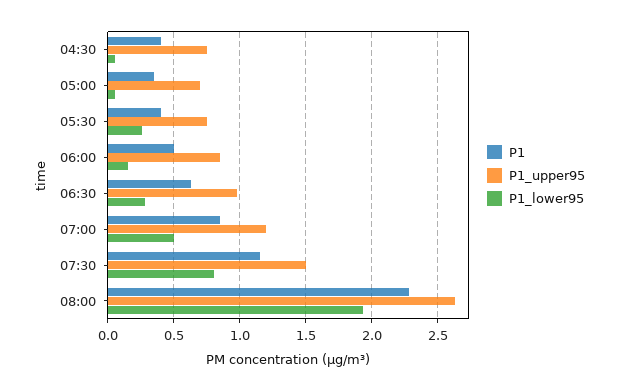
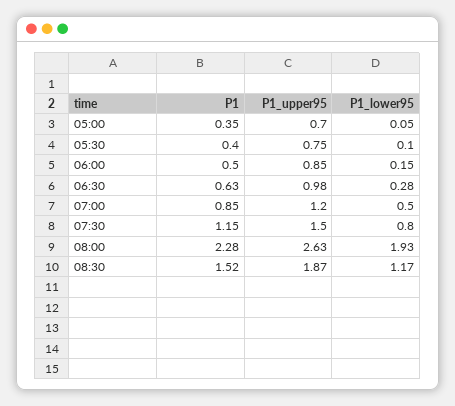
P1, 04:30: 0.4 -> none
P1_upper95, 04:30: 0.75 -> none
P1_lower95, 04:30: 0.05 -> none
P1_lower95, 05:30: 0.25 -> 0.1
P1, 08:30: none -> 1.52
P1_upper95, 08:30: none -> 1.87
P1_lower95, 08:30: none -> 1.17

